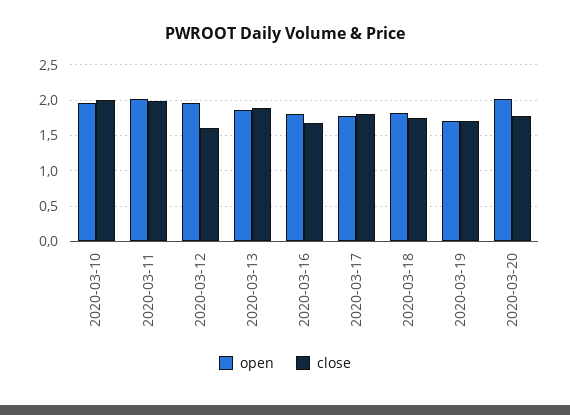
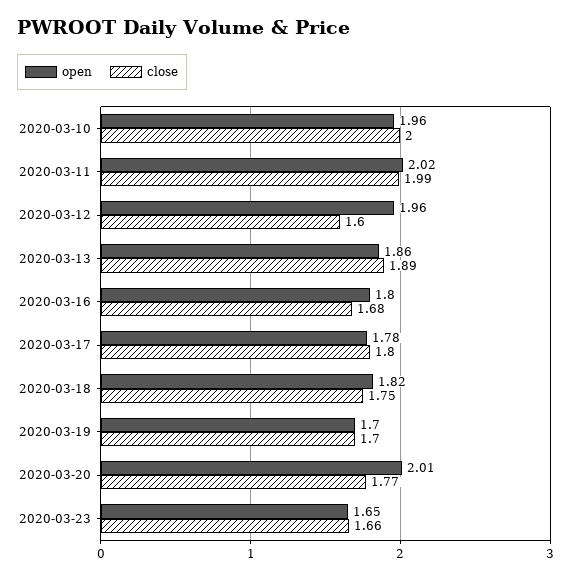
open, 2020-03-23: none -> 1.65
close, 2020-03-23: none -> 1.66

